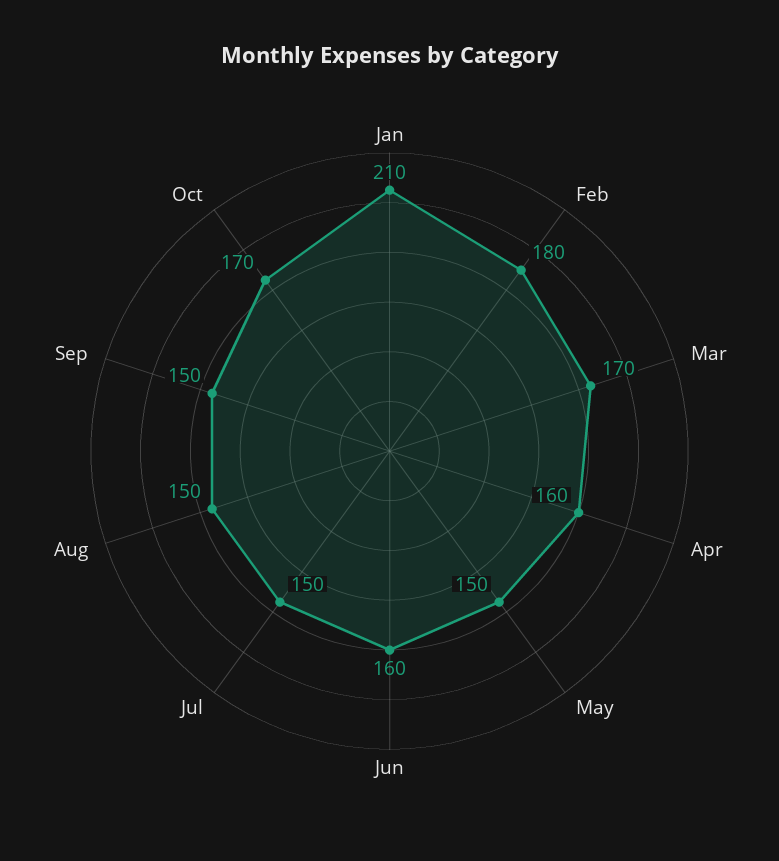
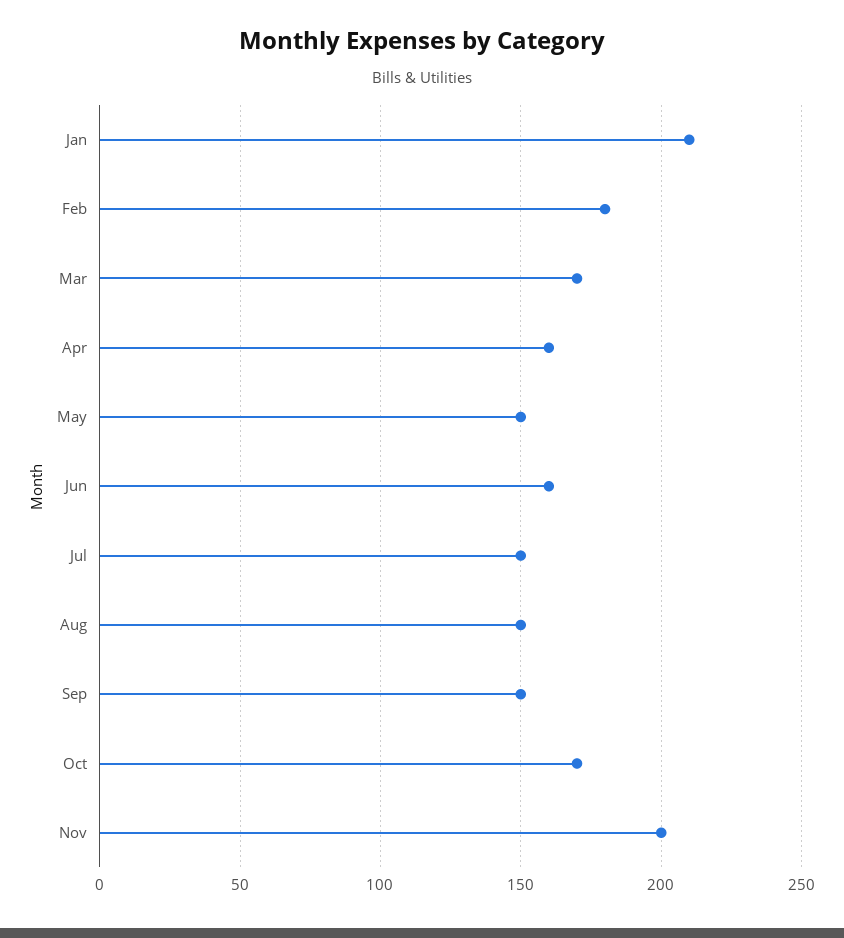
Nov: none -> 200

